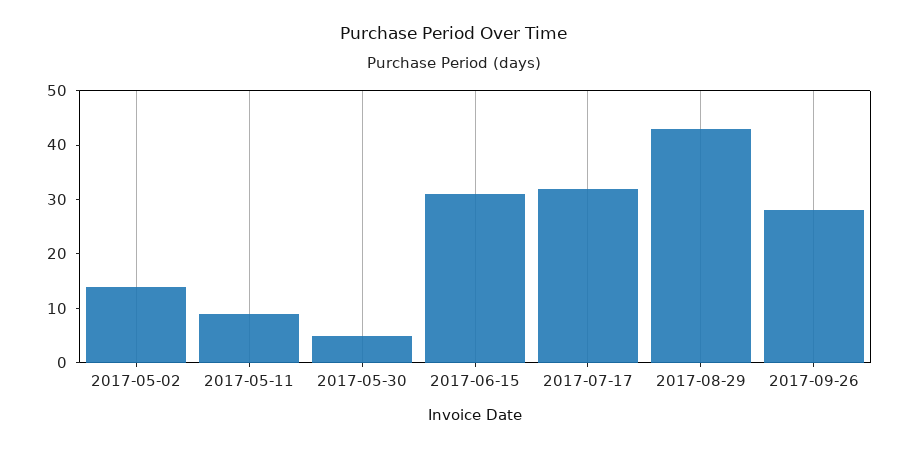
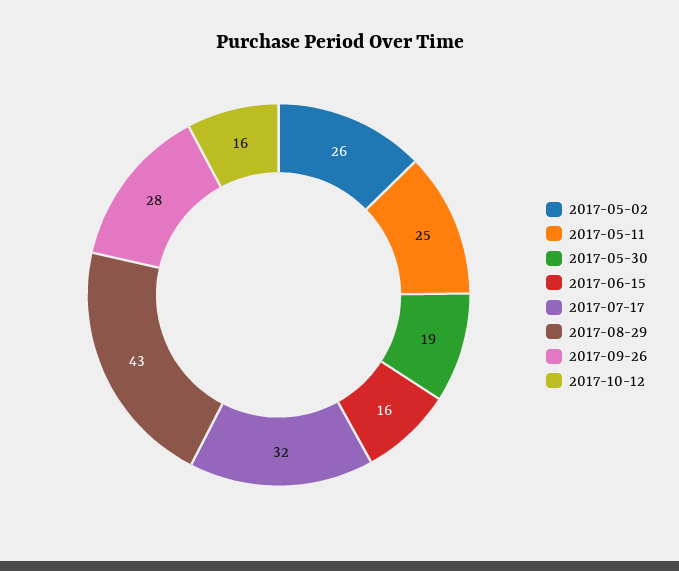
2017-05-02: 15 -> 26
2017-05-11: 10 -> 25
2017-05-30: 5 -> 19
2017-06-15: 30 -> 16
2017-10-12: none -> 16

